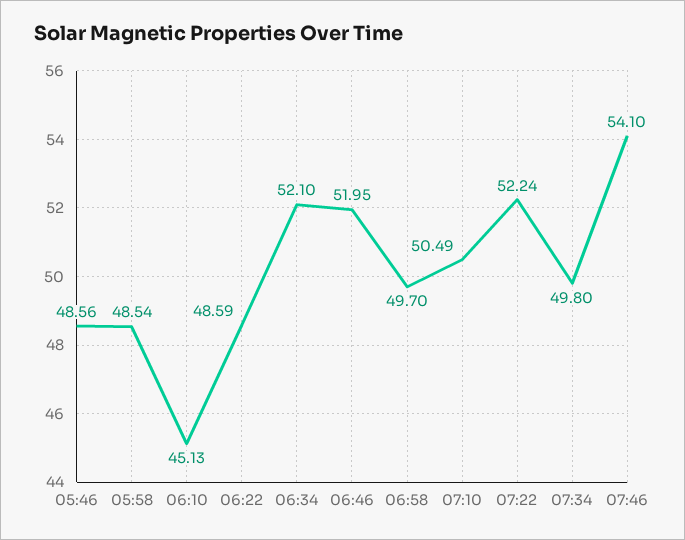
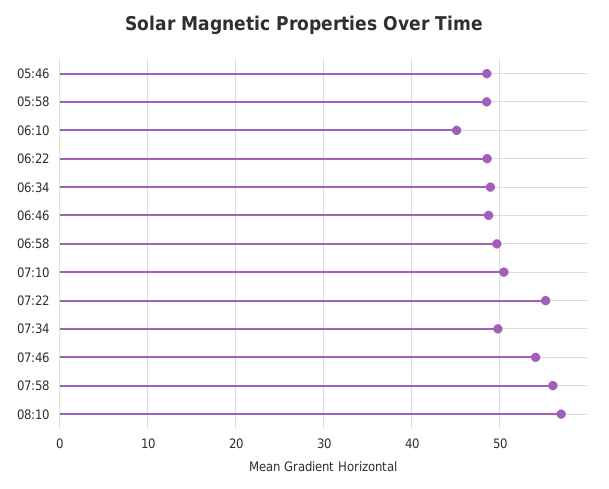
06:34: 52.1 -> 49
06:46: 51.95 -> 49
07:22: 52.24 -> 55
07:58: none -> 56
08:10: none -> 57

